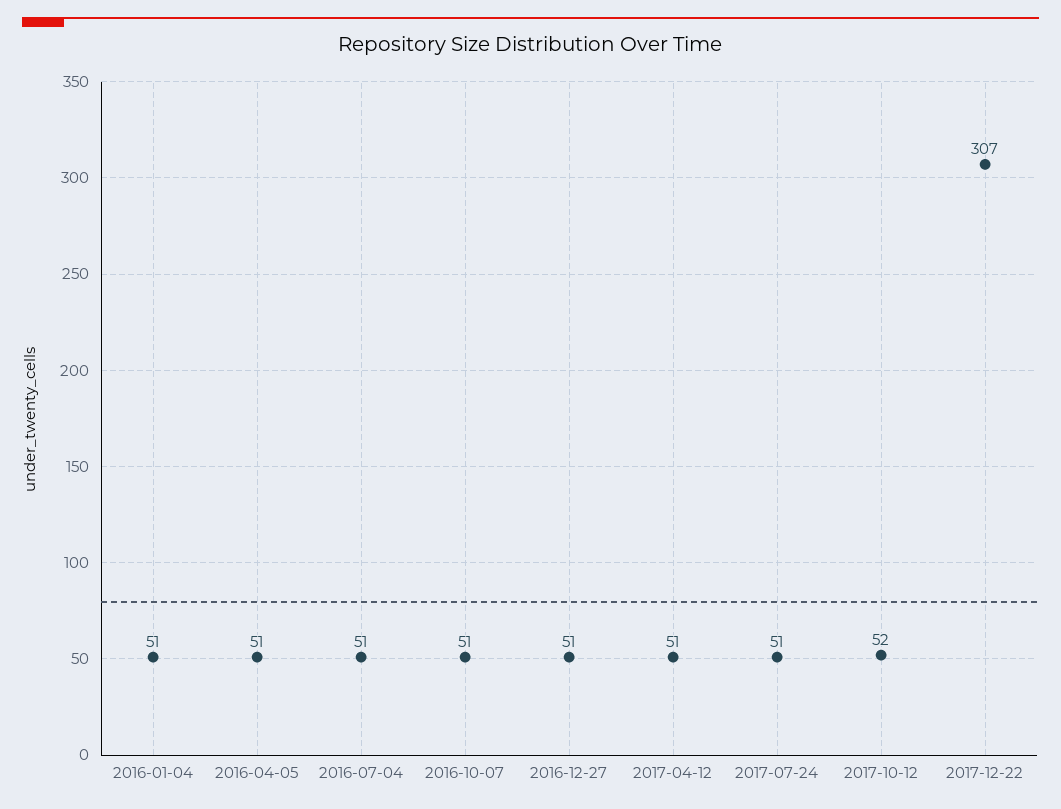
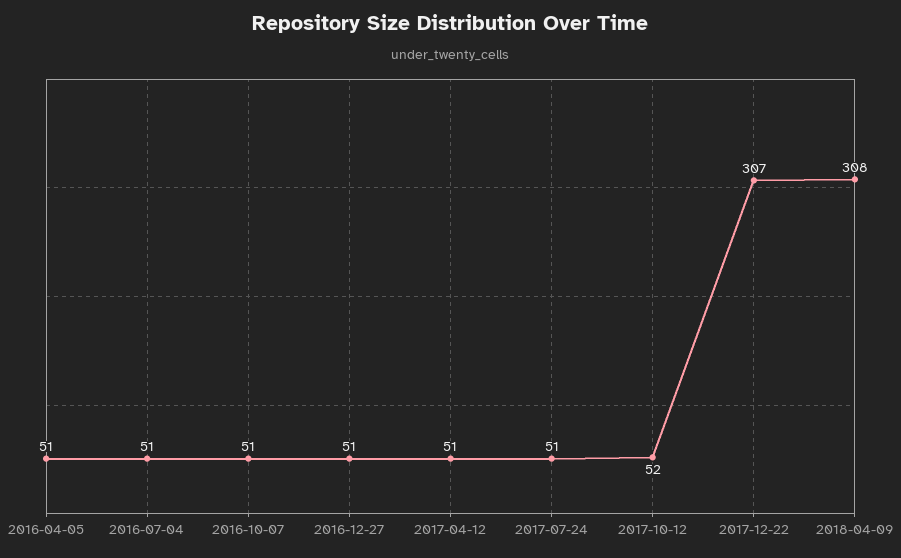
2016-01-04: 51 -> none
2018-04-09: none -> 308

